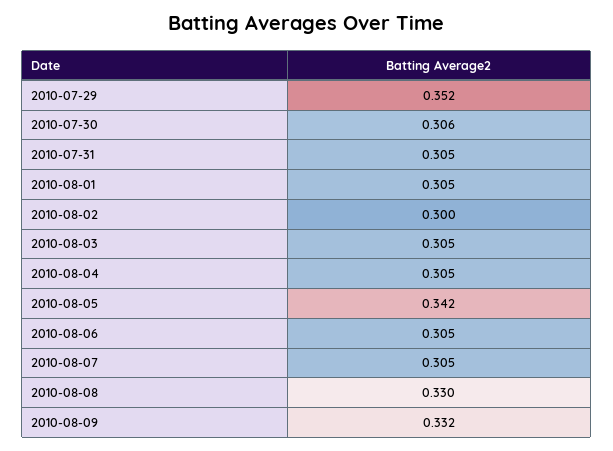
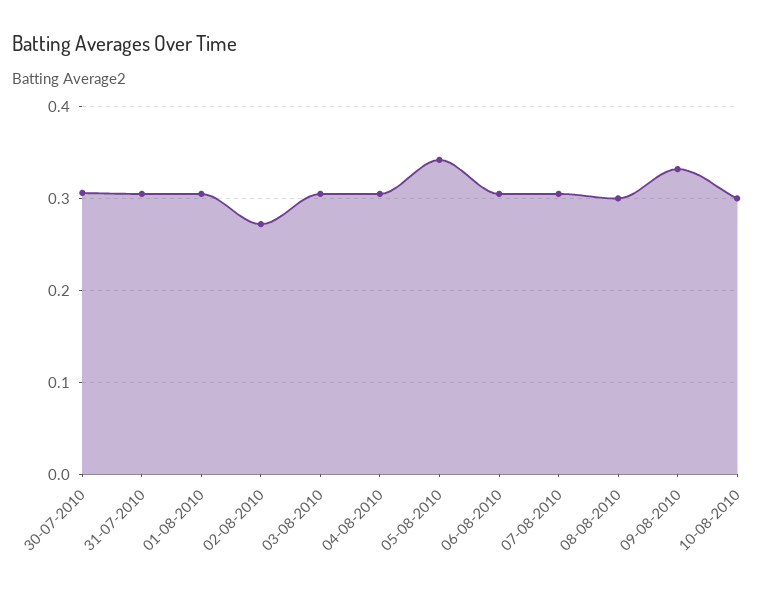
2010-07-29: 0.352 -> none
2010-08-02: 0.3 -> 0.27
2010-08-08: 0.33 -> 0.3
10-08-2010: none -> 0.3

